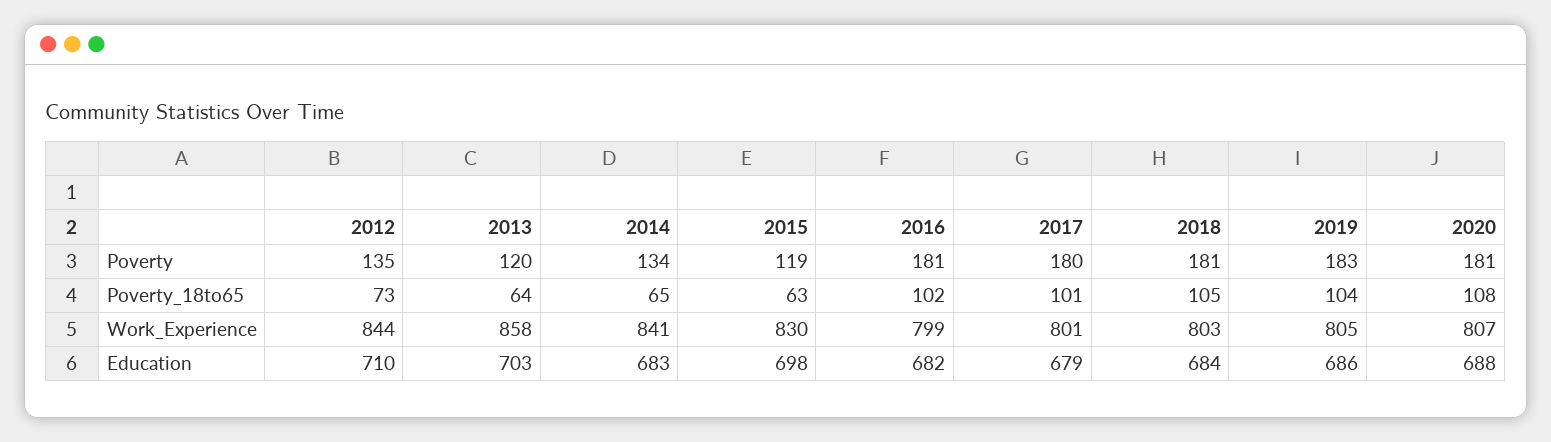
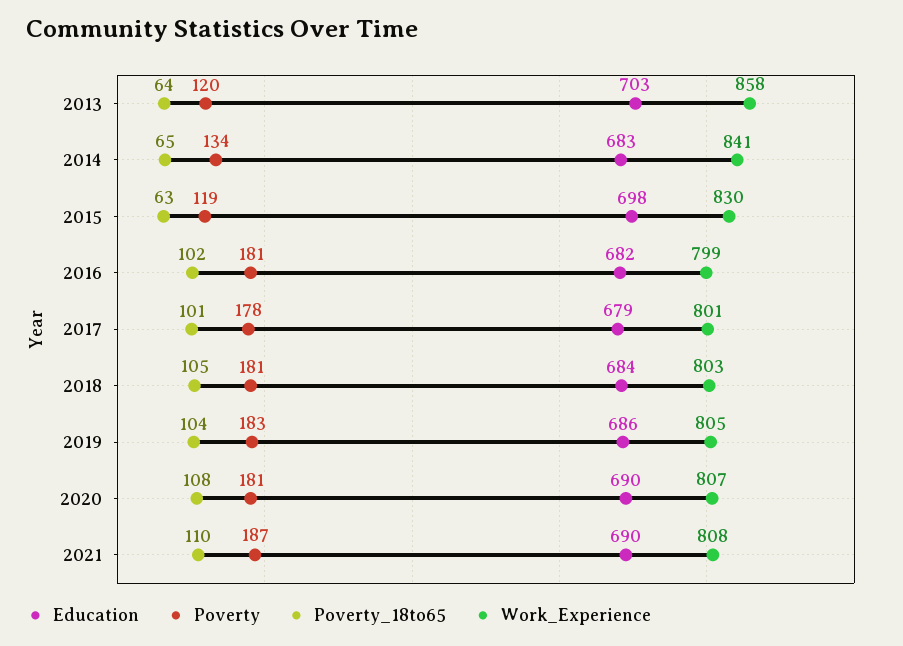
Poverty, 2012: 135 -> none
Poverty, 2017: 180 -> 178
Poverty_18to65, 2012: 73 -> none
Work_Experience, 2012: 844 -> none
Education, 2012: 710 -> none
Education, 2020: 688 -> 690
Education, 2021: none -> 690
Poverty, 2021: none -> 187
Poverty_18to65, 2021: none -> 110
Work_Experience, 2021: none -> 808

